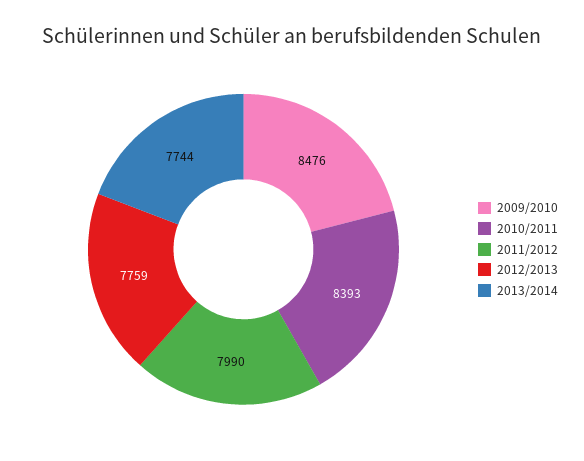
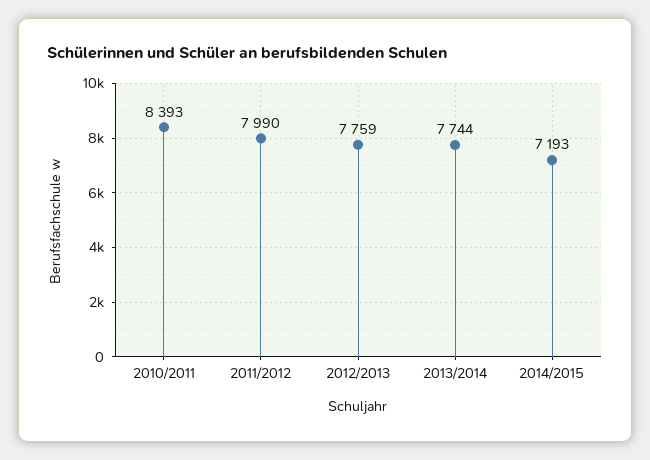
2009/2010: 8476 -> none
2014/2015: none -> 7193

